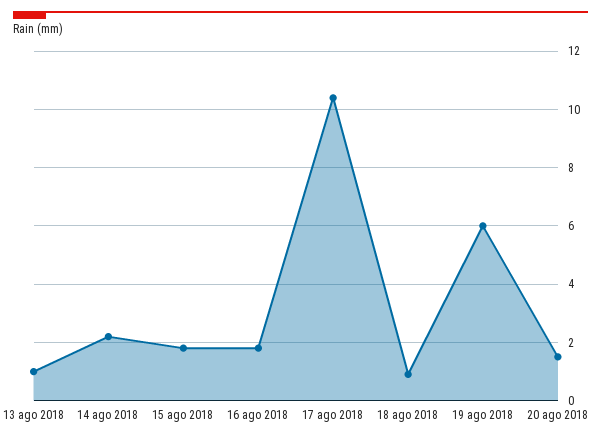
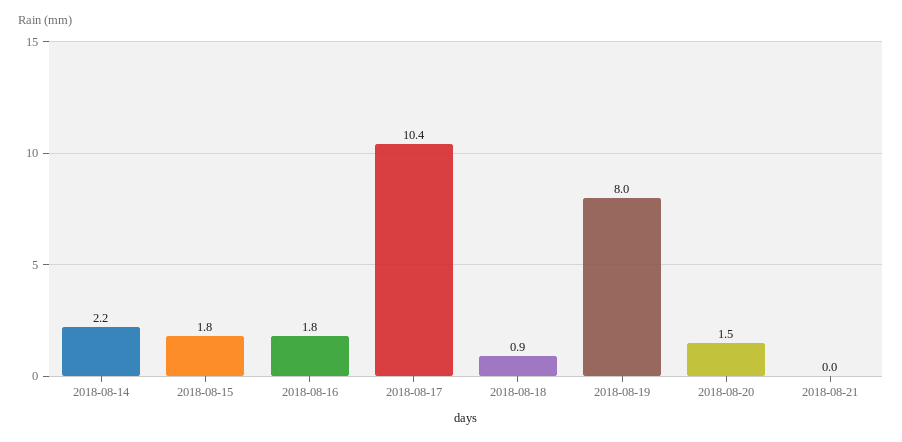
13 ago 2018: 1 -> none
19 ago 2018: 6 -> 8
2018-08-21: none -> 0

